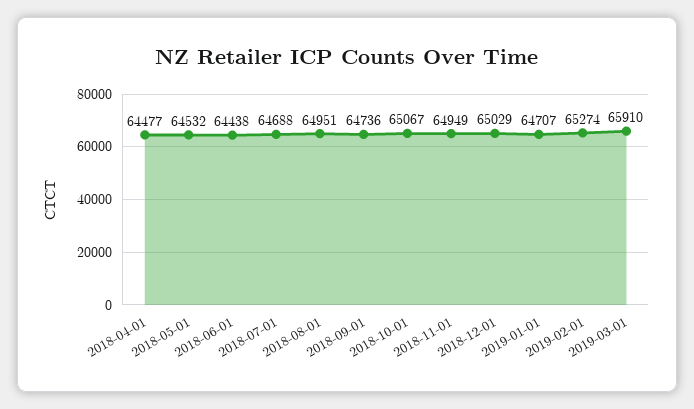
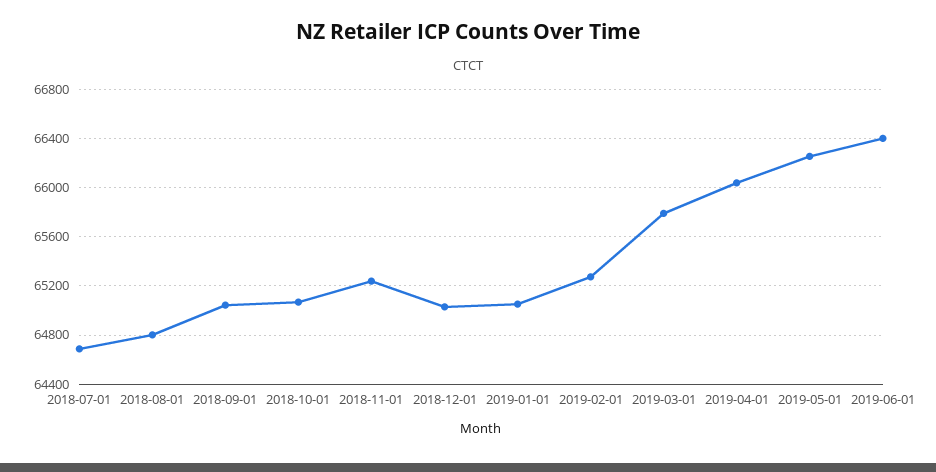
2018-04-01: 64477 -> none
2018-05-01: 64532 -> none
2018-06-01: 64438 -> none
2018-08-01: 64951 -> 64800
2018-09-01: 64736 -> 65050
2018-11-01: 64949 -> 65250
2019-01-01: 64707 -> 65050
2019-03-01: 65910 -> 65800
2019-04-01: none -> 66050
2019-05-01: none -> 66250
2019-06-01: none -> 66400

